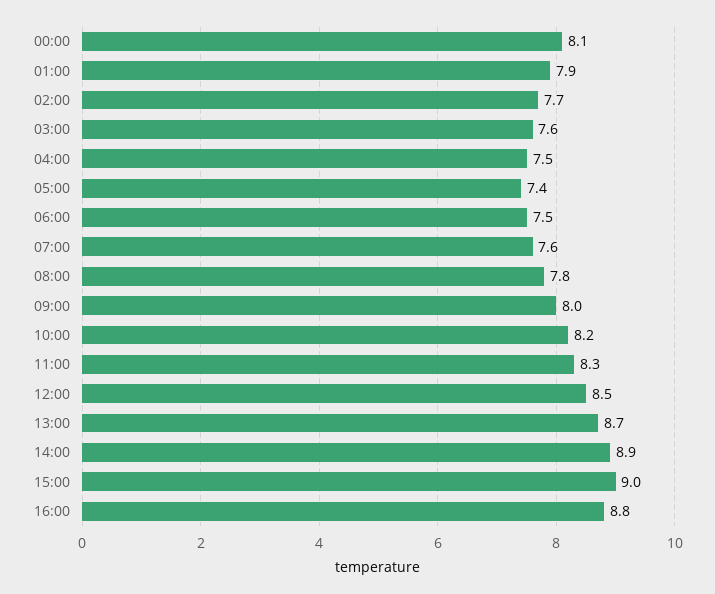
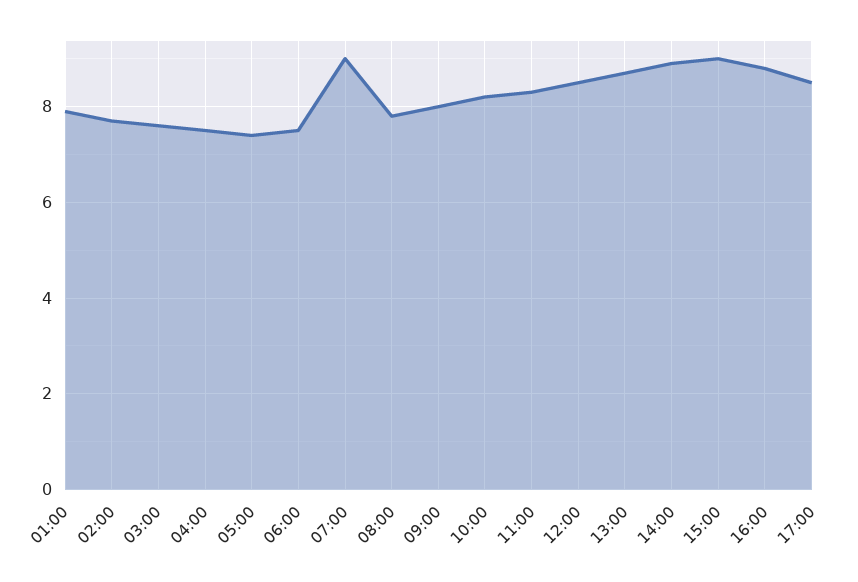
00:00: 8.1 -> none
07:00: 7.6 -> 9
17:00: none -> 8.5

